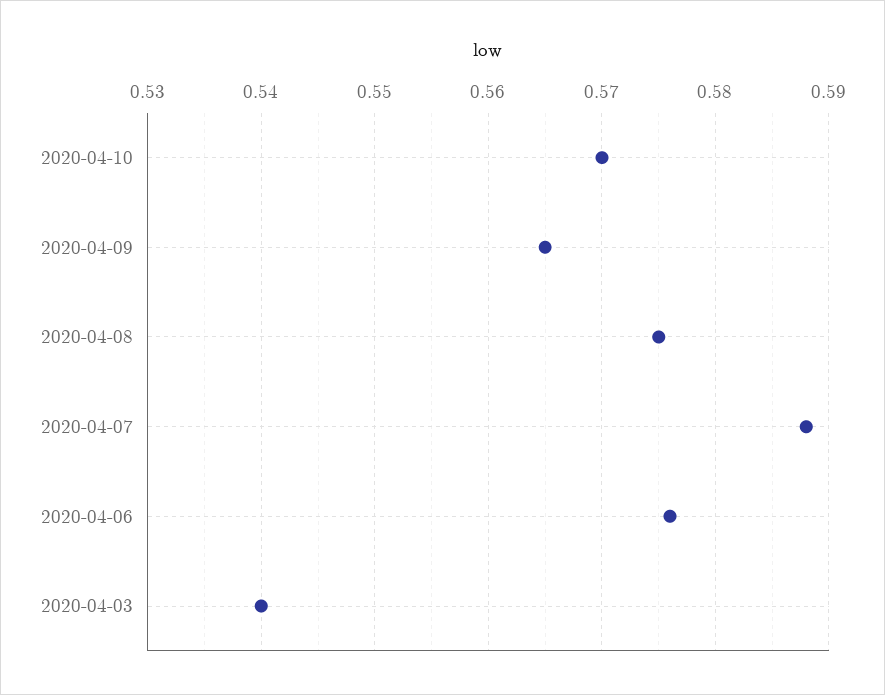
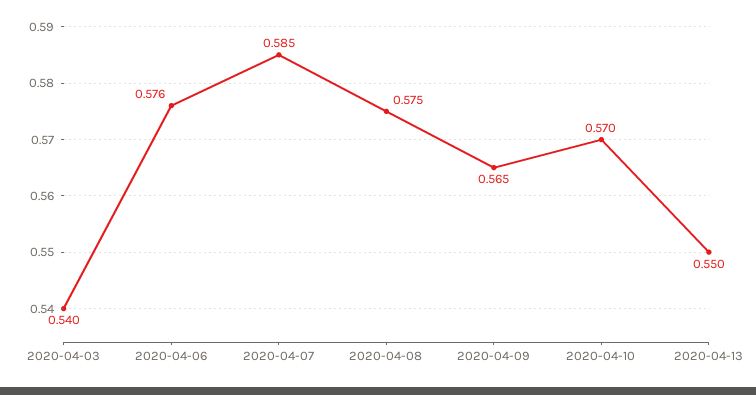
2020-04-07: 0.588 -> 0.585
2020-04-13: none -> 0.55

